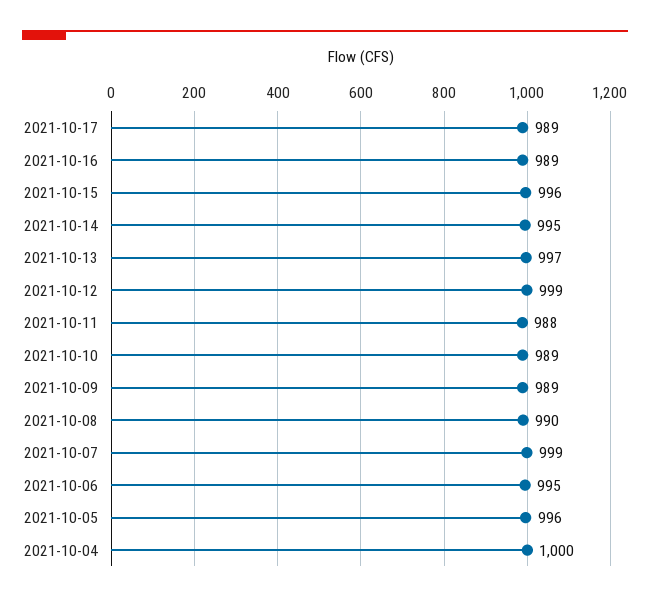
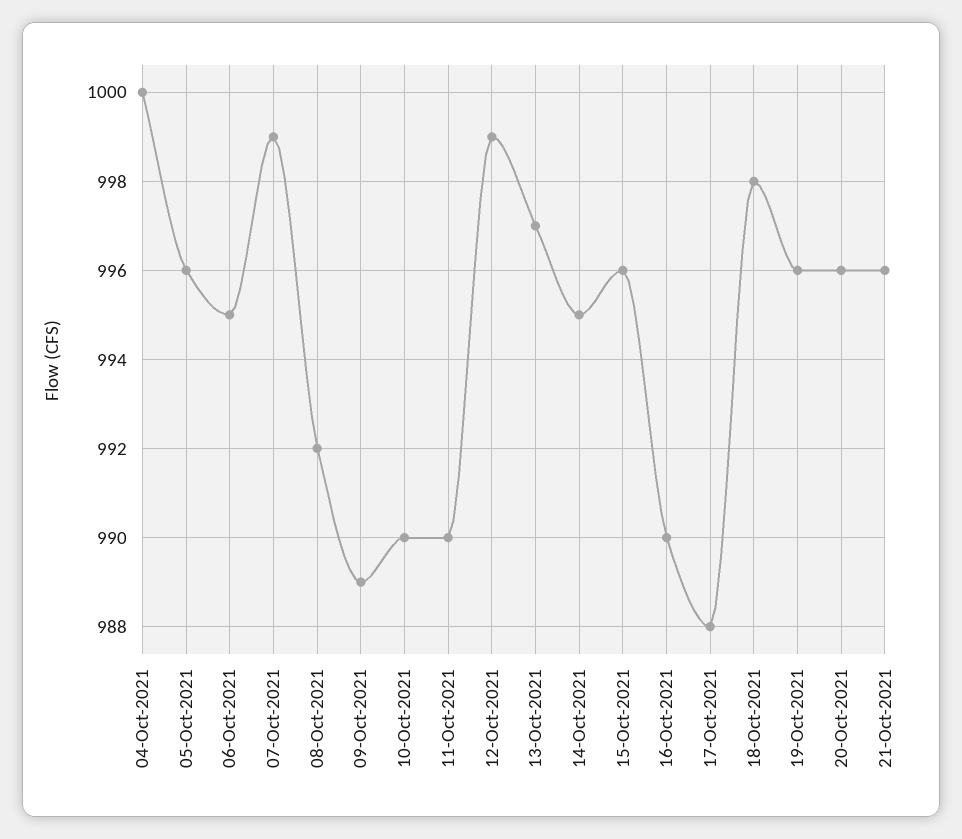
2021-10-17: 989 -> 988
2021-10-16: 989 -> 990
2021-10-11: 988 -> 990
2021-10-10: 989 -> 990
2021-10-08: 990 -> 992
18-Oct-2021: none -> 998
19-Oct-2021: none -> 996
20-Oct-2021: none -> 996
21-Oct-2021: none -> 996

